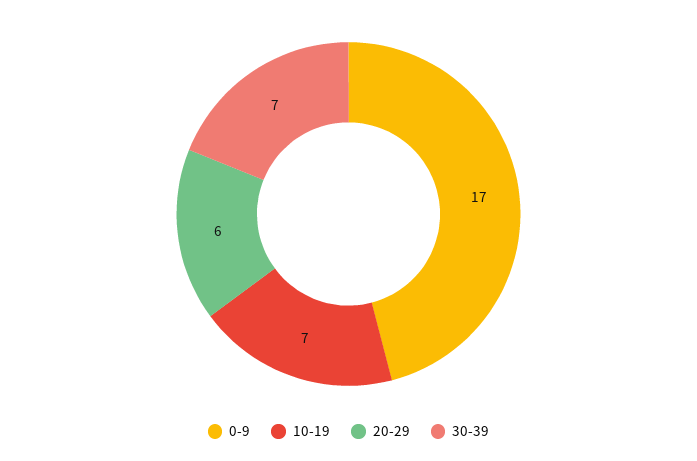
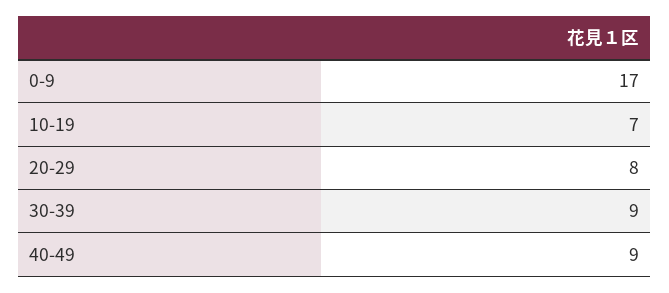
20-29: 6 -> 8
30-39: 7 -> 9
40-49: none -> 9

